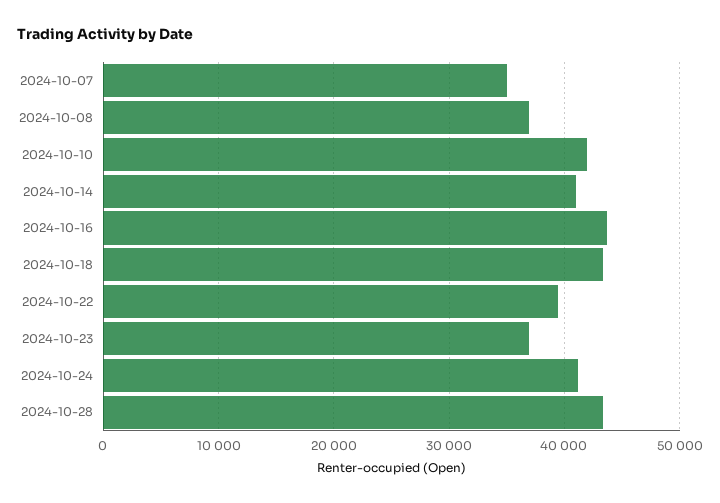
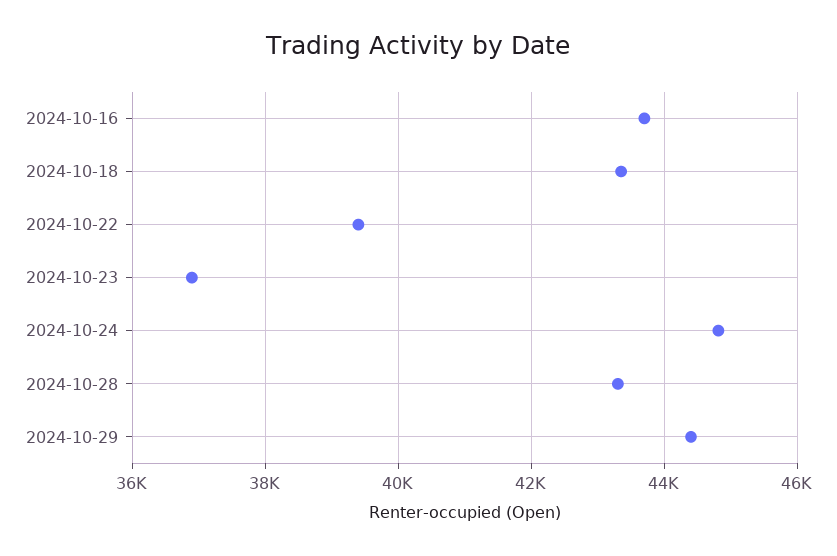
2024-10-07: 35000 -> none
2024-10-08: 37000 -> none
2024-10-10: 42000 -> none
2024-10-14: 41000 -> none
2024-10-24: 41000 -> 44800
2024-10-29: none -> 44400

